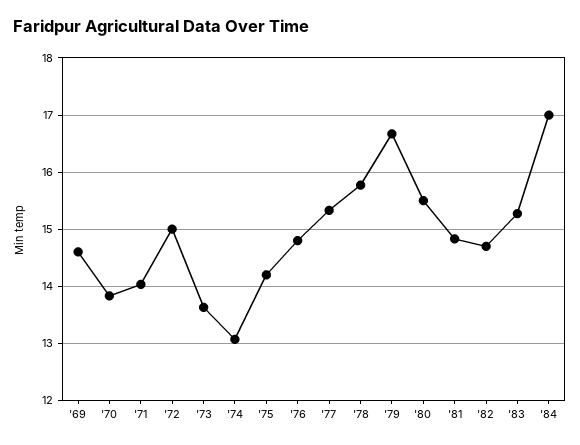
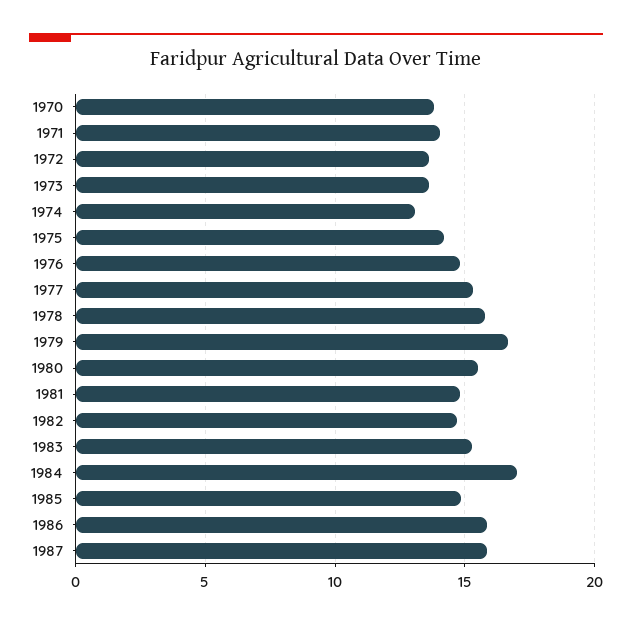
'69: 14.6 -> none
'72: 15 -> 13.5
1985: none -> 15
1986: none -> 16
1987: none -> 16

